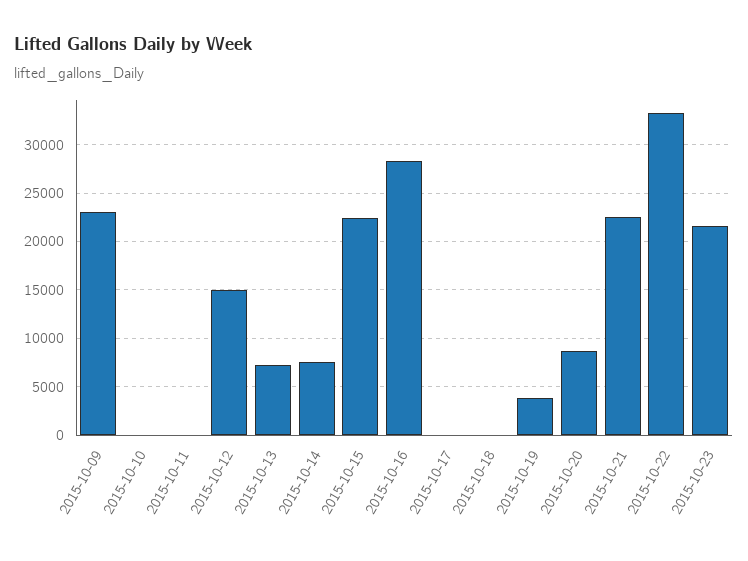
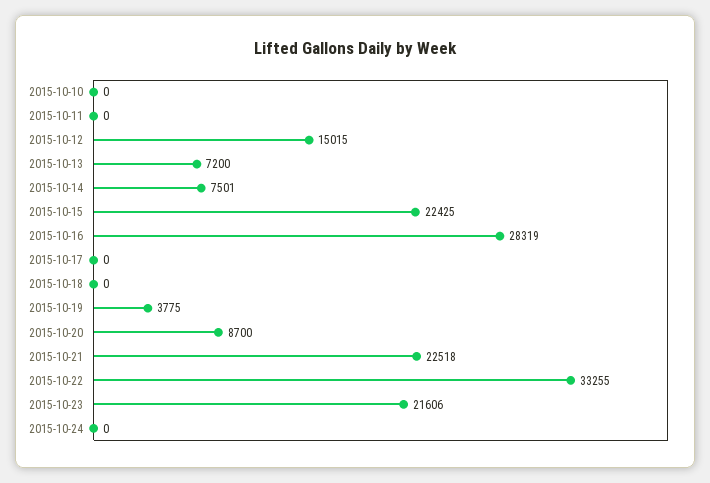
2015-10-09: 23000 -> none
2015-10-24: none -> 0

